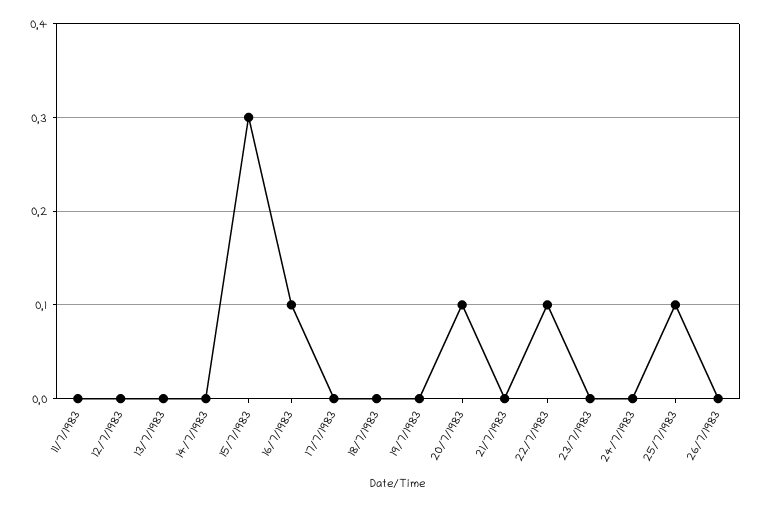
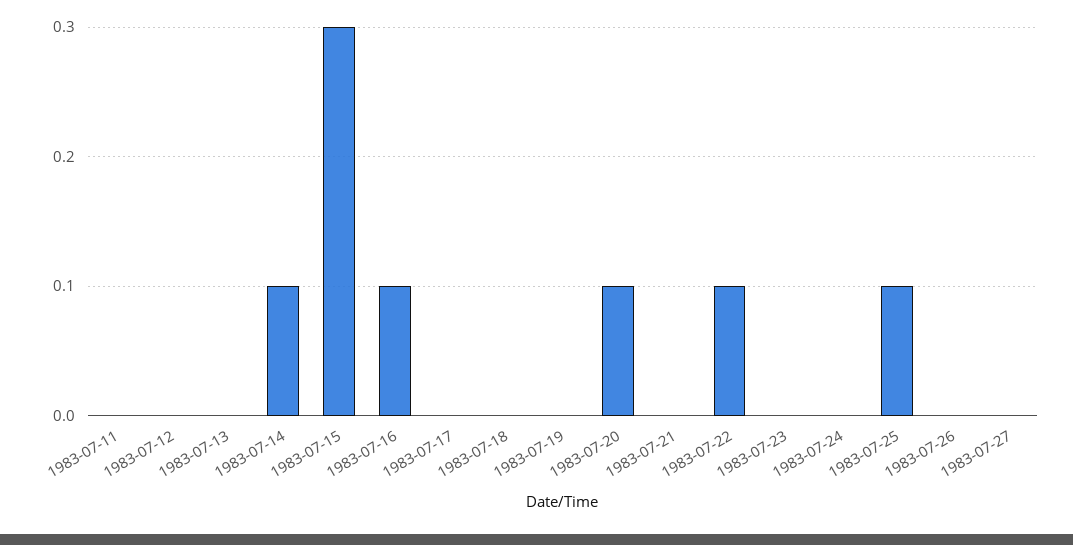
14/7/1983: 0 -> 0.1
1983-07-27: none -> 0

